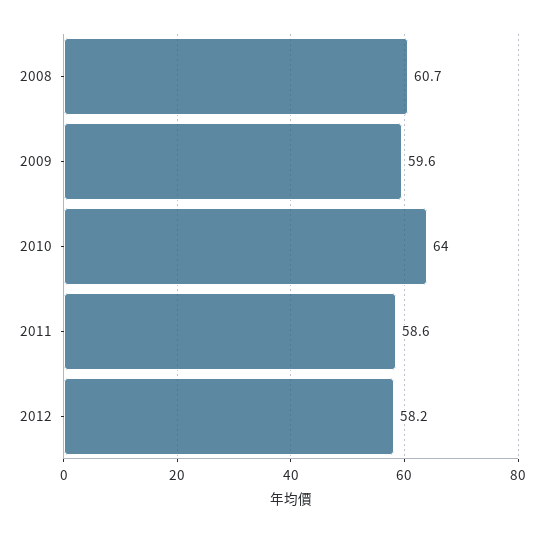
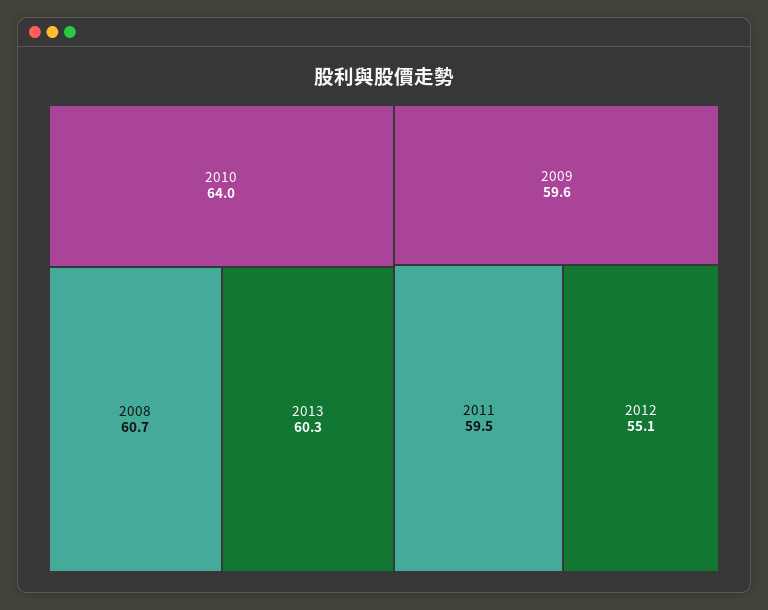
2011: 58.6 -> 59.5
2012: 58.2 -> 55.1
2013: none -> 60.3

